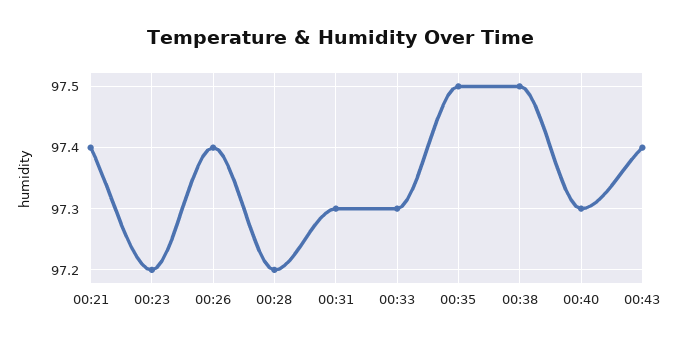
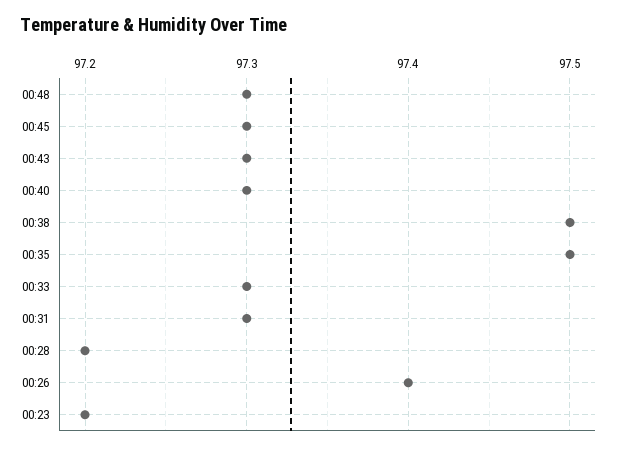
00:21: 97.4 -> none
00:43: 97.4 -> 97.3
00:48: none -> 97.3
00:45: none -> 97.3

